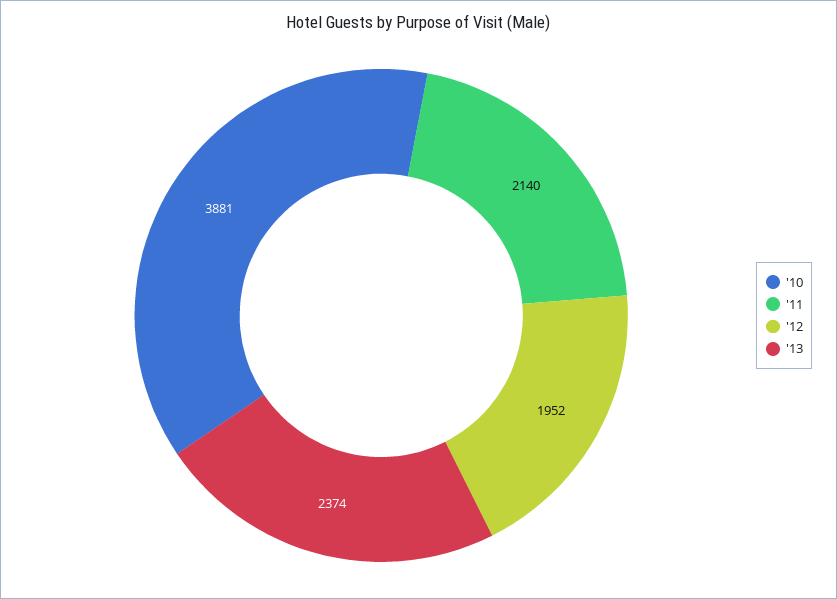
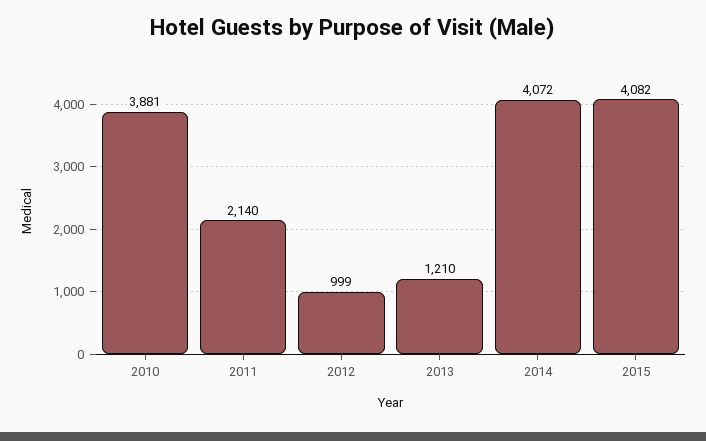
'12: 1952 -> 999
'13: 2374 -> 1210
2014: none -> 4072
2015: none -> 4082

